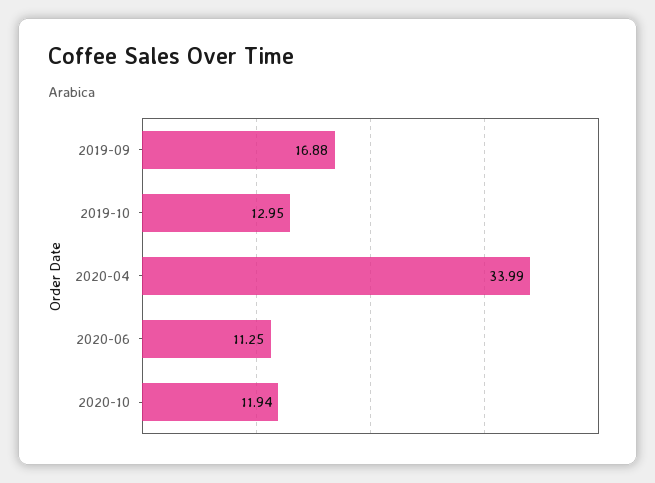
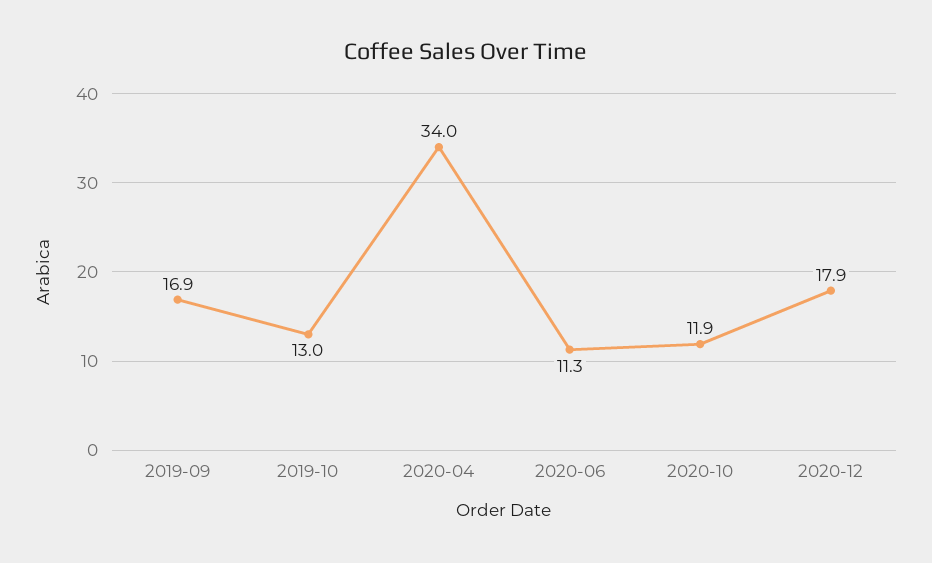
2020-12: none -> 17.9

